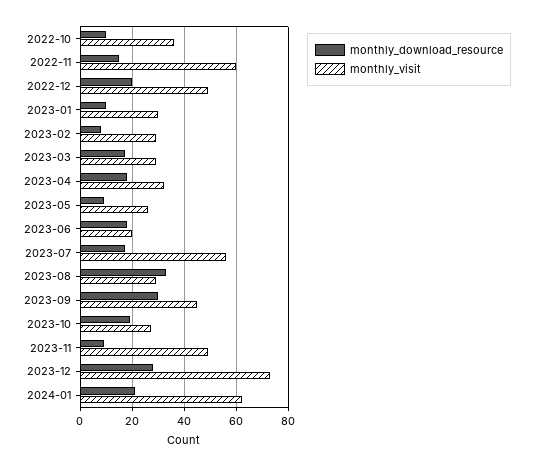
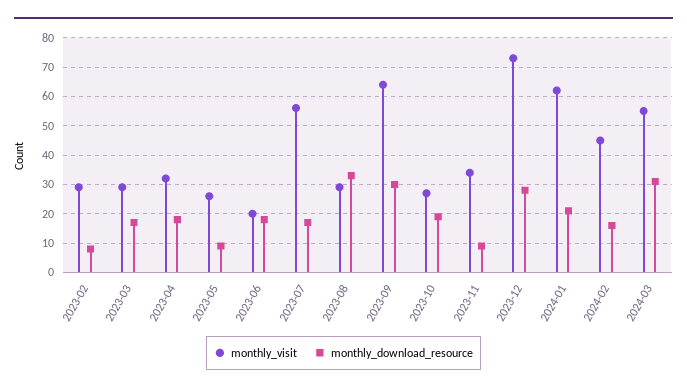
monthly_download_resource, 2022-10: 10 -> none
monthly_visit, 2022-10: 35 -> none
monthly_download_resource, 2022-11: 15 -> none
monthly_visit, 2022-11: 60 -> none
monthly_download_resource, 2022-12: 20 -> none
monthly_visit, 2022-12: 50 -> none
monthly_download_resource, 2023-01: 10 -> none
monthly_visit, 2023-01: 30 -> none
monthly_visit, 2023-09: 45 -> 65
monthly_visit, 2023-11: 50 -> 35
monthly_visit, 2024-02: none -> 45
monthly_download_resource, 2024-02: none -> 15
monthly_visit, 2024-03: none -> 55
monthly_download_resource, 2024-03: none -> 30

